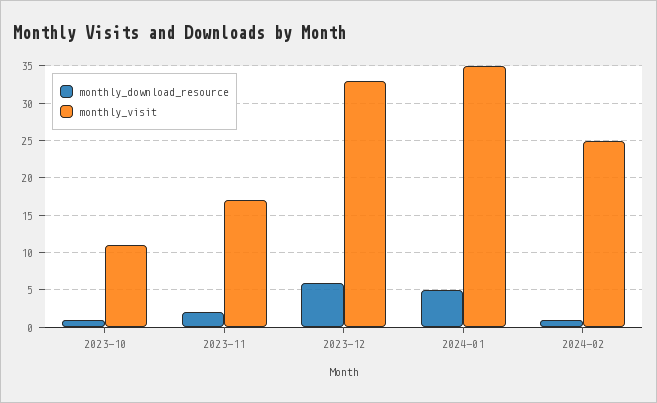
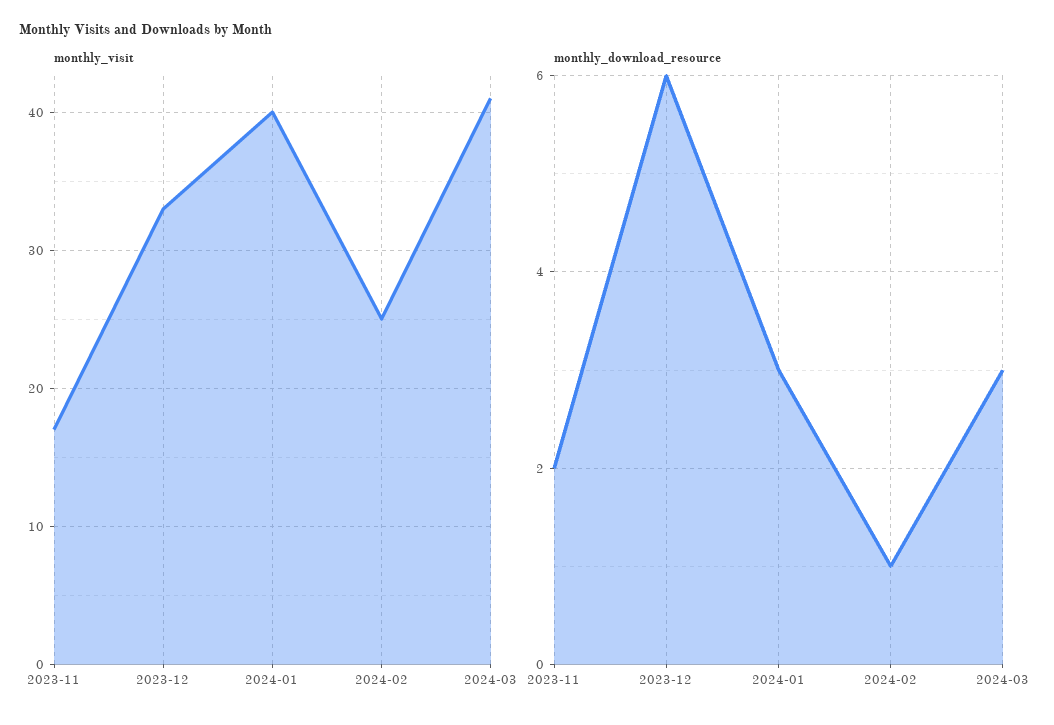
monthly_download_resource, 2023-10: 1 -> none
monthly_visit, 2023-10: 11 -> none
monthly_download_resource, 2024-01: 5 -> 3
monthly_visit, 2024-01: 35 -> 40
monthly_visit, 2024-03: none -> 41
monthly_download_resource, 2024-03: none -> 3

